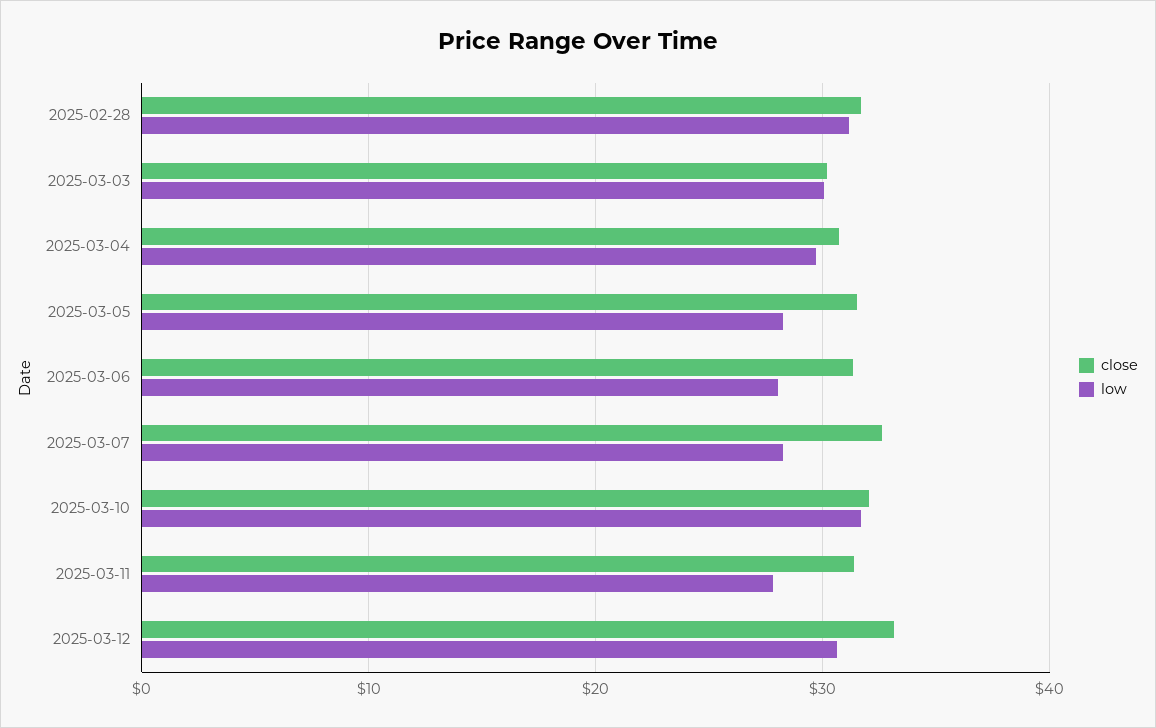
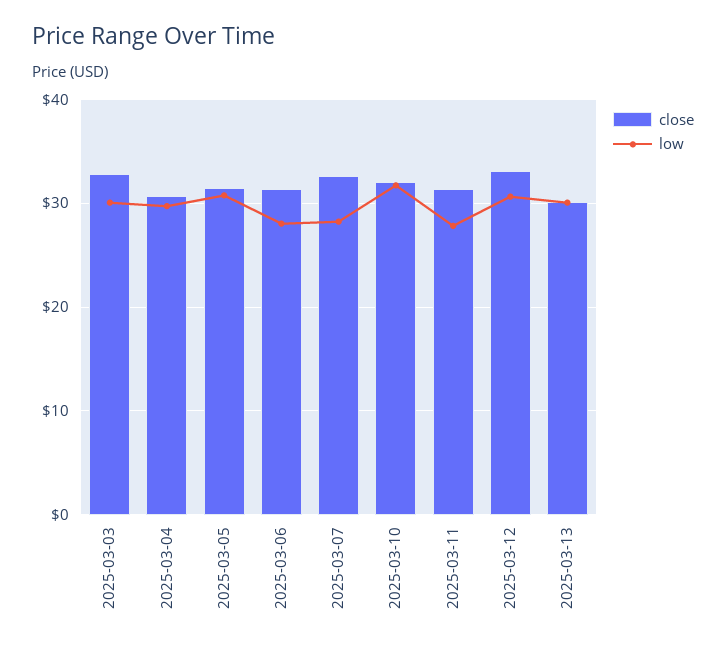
close, 2025-02-28: 32 -> none
low, 2025-02-28: 31 -> none
close, 2025-03-03: 30 -> 33
low, 2025-03-05: 28 -> 31
close, 2025-03-13: none -> 30
low, 2025-03-13: none -> 30

